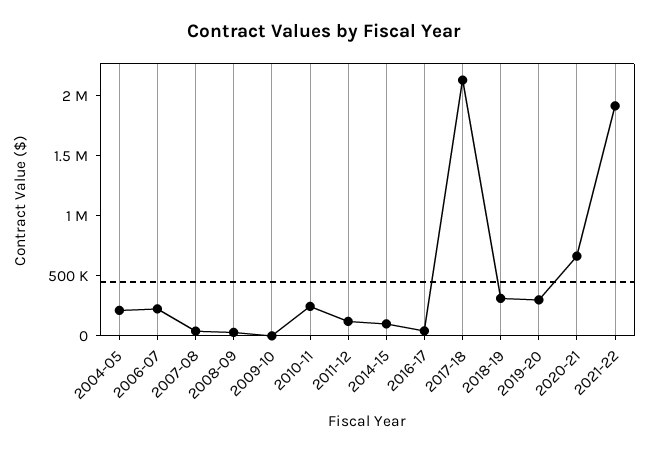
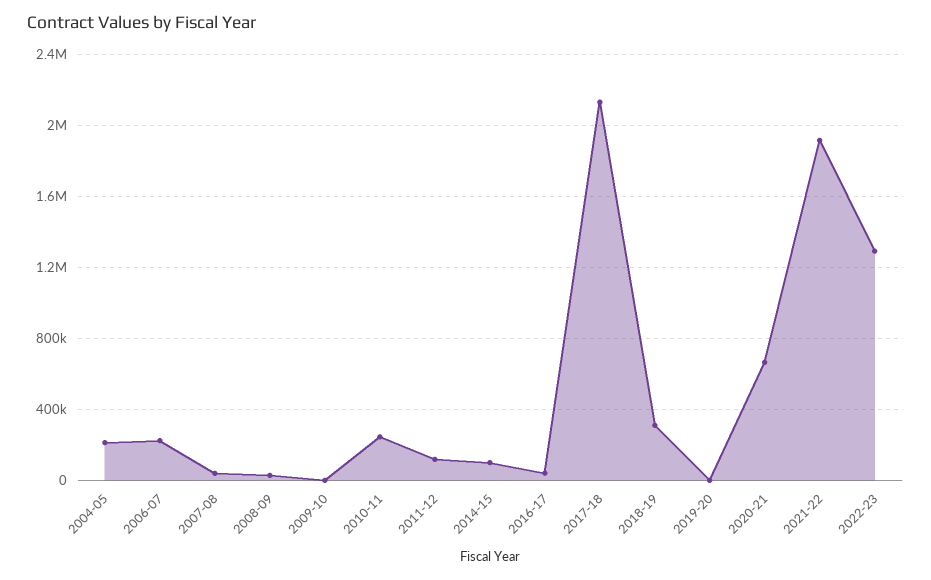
2019-20: 300000 -> 0
2022-23: none -> 1300000

